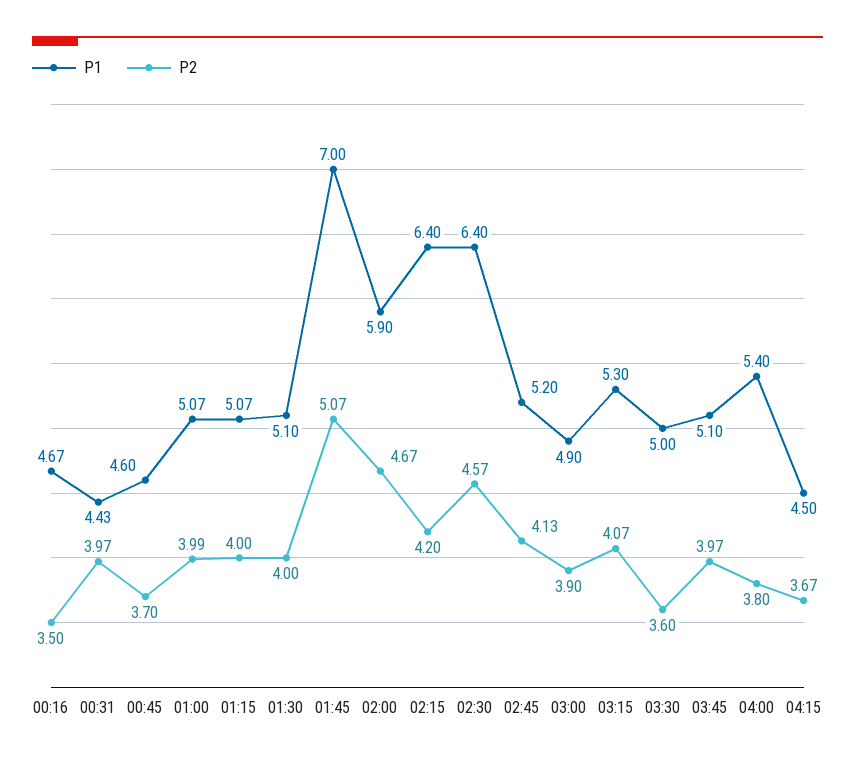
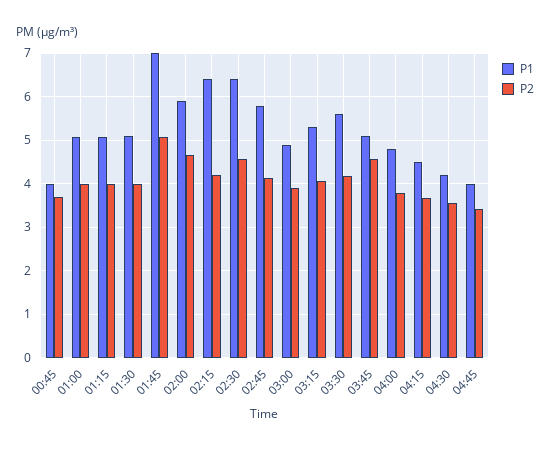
P1, 00:16: 4.67 -> none
P2, 00:16: 3.5 -> none
P1, 00:31: 4.43 -> none
P2, 00:31: 3.97 -> none
P1, 00:45: 4.6 -> 4
P1, 02:45: 5.2 -> 5.8
P1, 03:30: 5 -> 5.6
P2, 03:30: 3.6 -> 4.2
P2, 03:45: 3.97 -> 4.6
P1, 04:00: 5.4 -> 4.8
P1, 04:30: none -> 4.2
P2, 04:30: none -> 3.6
P1, 04:45: none -> 4
P2, 04:45: none -> 3.4

